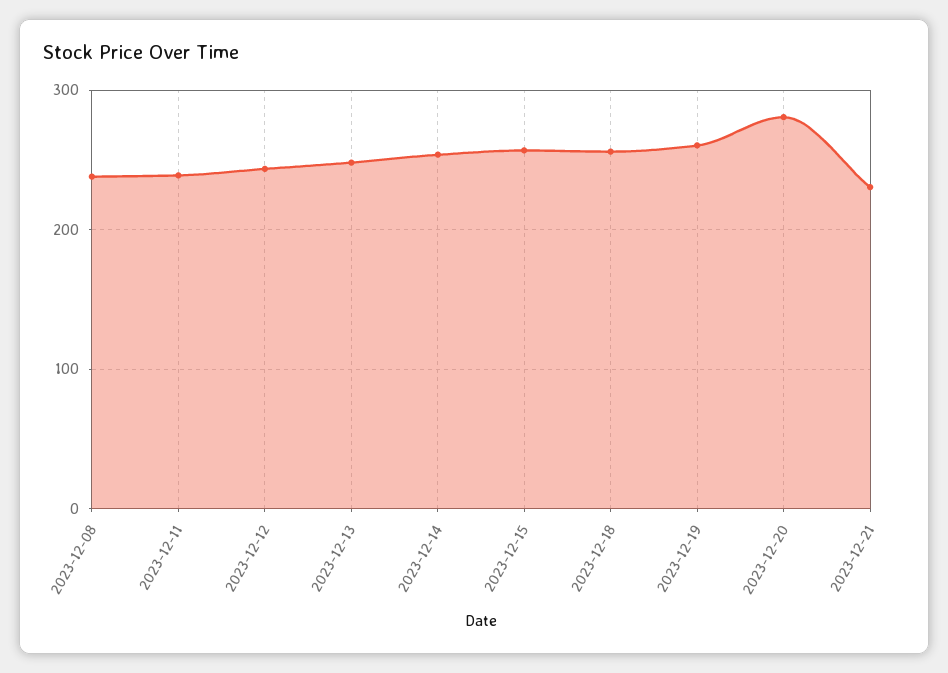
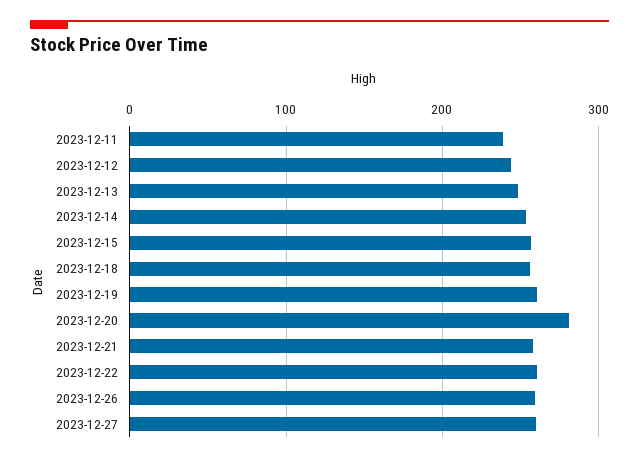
2023-12-08: 240 -> none
2023-12-21: 230 -> 260
2023-12-22: none -> 260
2023-12-26: none -> 260
2023-12-27: none -> 260

